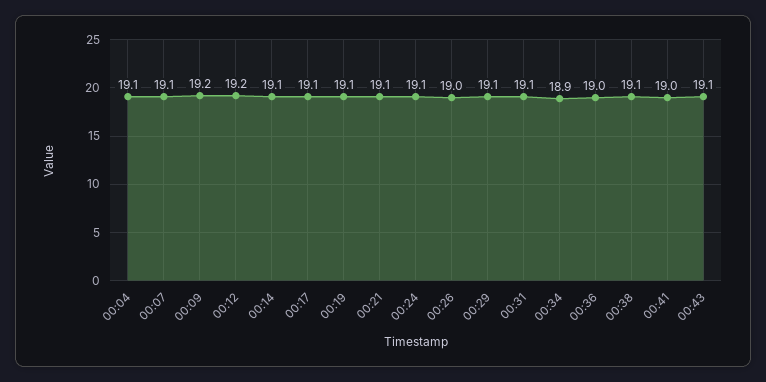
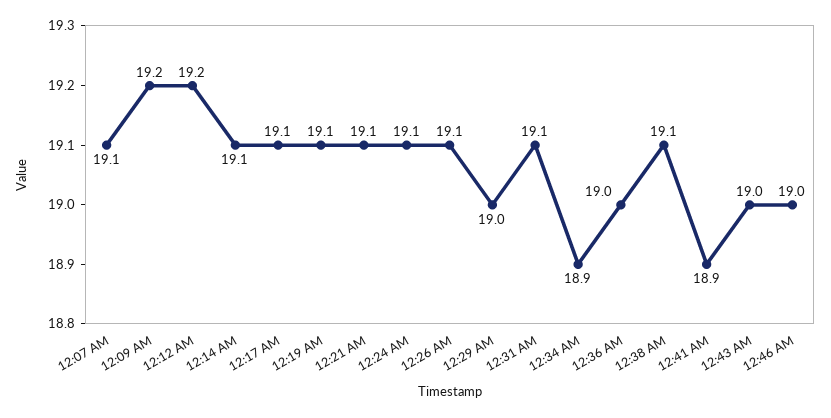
00:04: 19.1 -> none
00:26: 19 -> 19.1
00:29: 19.1 -> 19
00:41: 19 -> 18.9
00:43: 19.1 -> 19
12:46 AM: none -> 19

